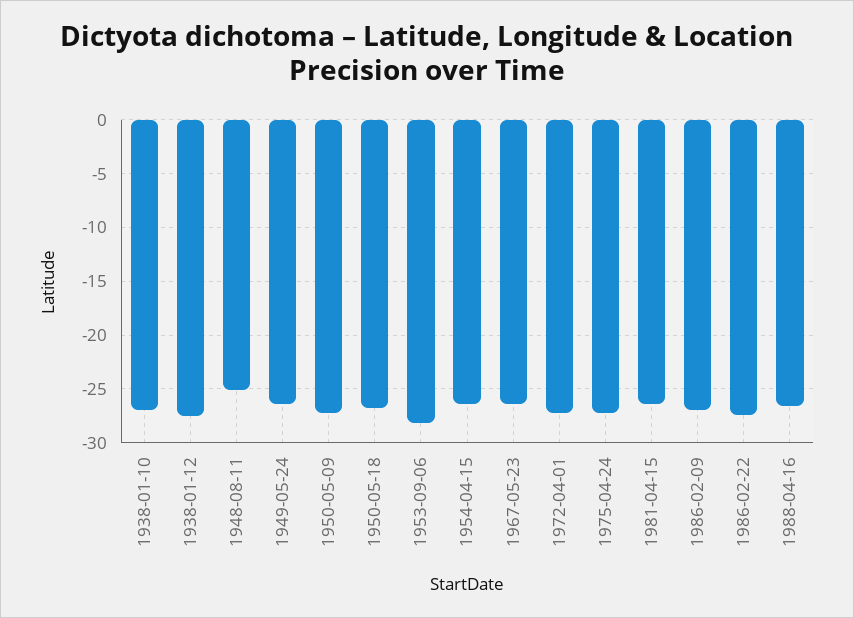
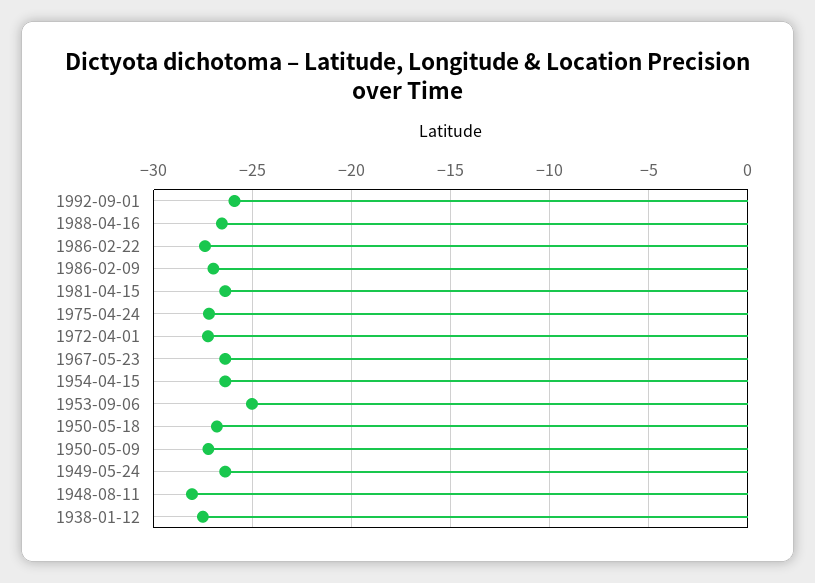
1938-01-10: -27 -> none
1948-08-11: -25 -> -28
1953-09-06: -28 -> -25
1992-09-01: none -> -26

